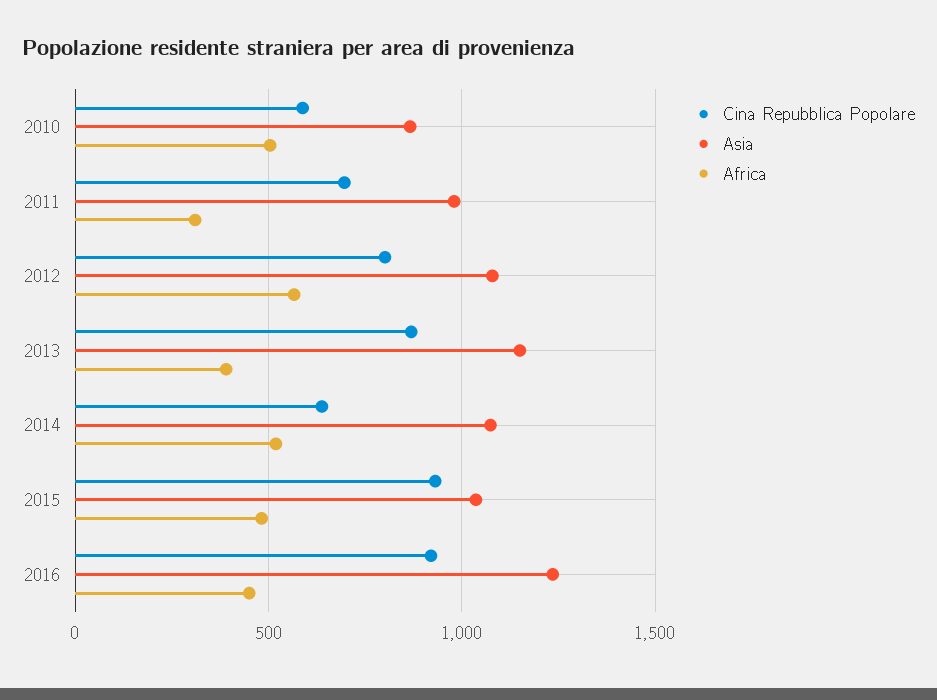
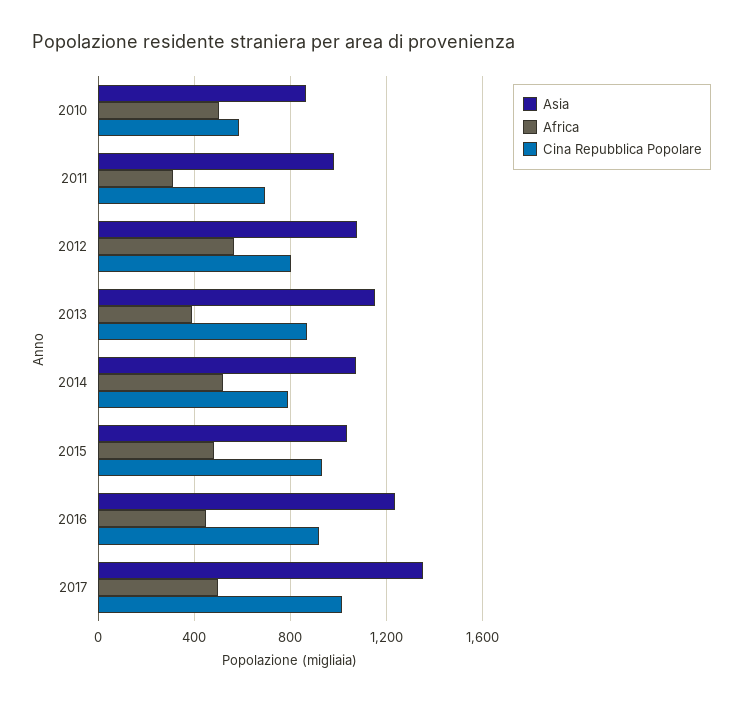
Cina Repubblica Popolare, 2014: 650 -> 800
Asia, 2017: none -> 1350
Africa, 2017: none -> 500
Cina Repubblica Popolare, 2017: none -> 1000

